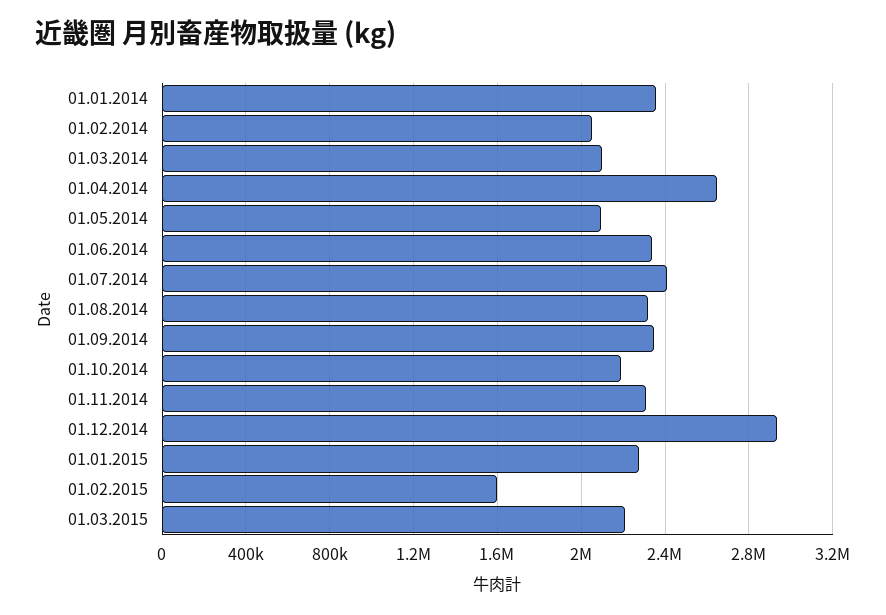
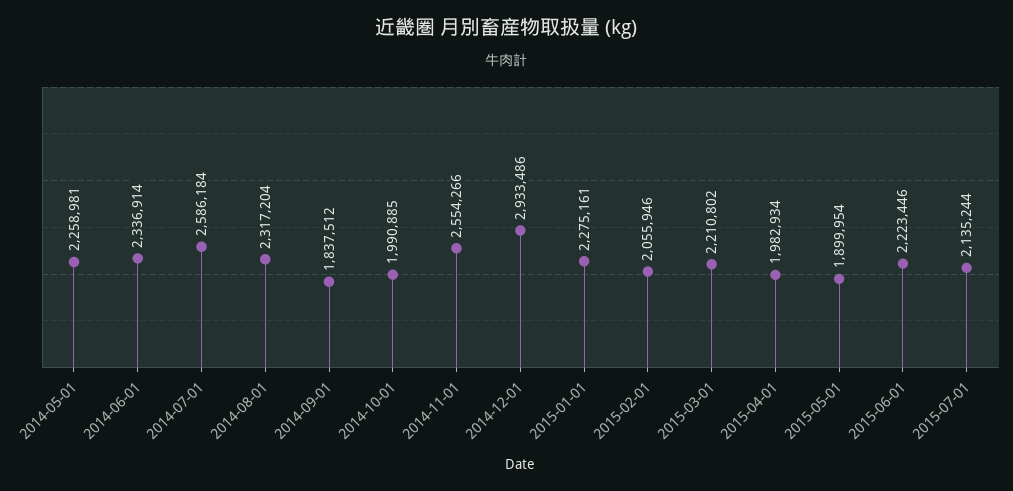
01.01.2014: 2350000 -> none
01.02.2014: 2050000 -> none
01.03.2014: 2100000 -> none
01.04.2014: 2650000 -> none
01.05.2014: 2100000 -> 2258981
01.07.2014: 2400000 -> 2586184
01.09.2014: 2350000 -> 1837512
01.10.2014: 2200000 -> 1990885
01.11.2014: 2300000 -> 2554266
01.02.2015: 1600000 -> 2055946
2015-04-01: none -> 1982934
2015-05-01: none -> 1899954
2015-06-01: none -> 2223446
2015-07-01: none -> 2135244

